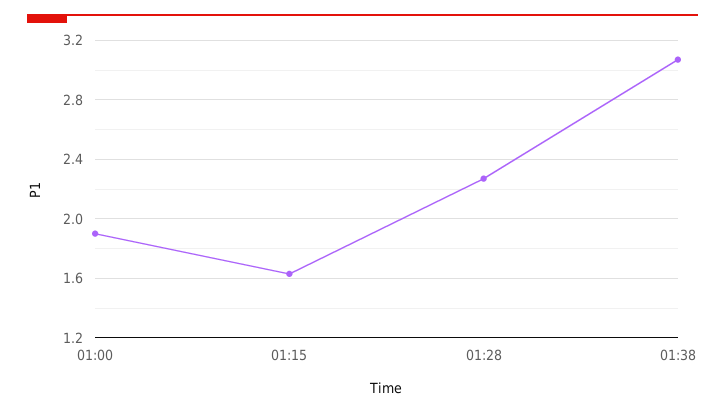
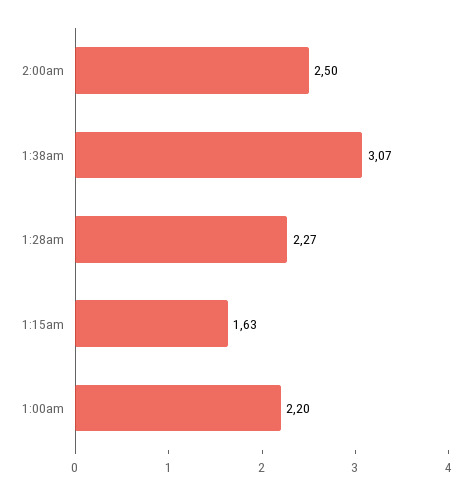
01:00: 1.9 -> 2.2
2:00am: none -> 2.5

